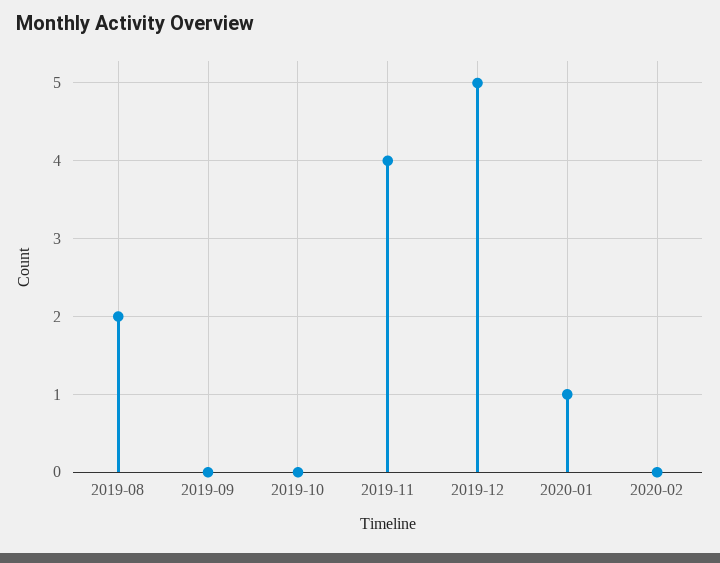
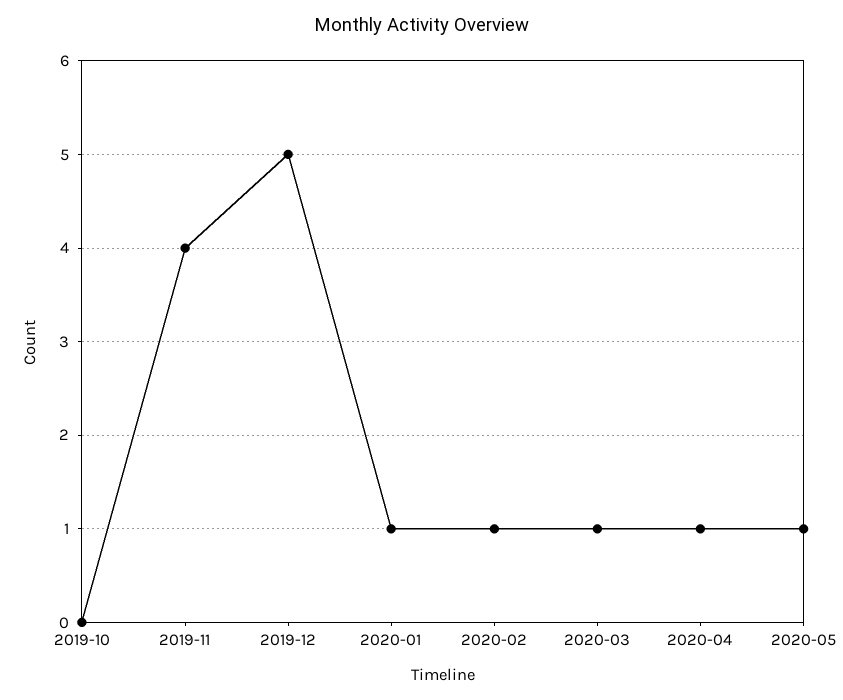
2019-08: 2 -> none
2019-09: 0 -> none
2020-02: 0 -> 1
2020-03: none -> 1
2020-04: none -> 1
2020-05: none -> 1

